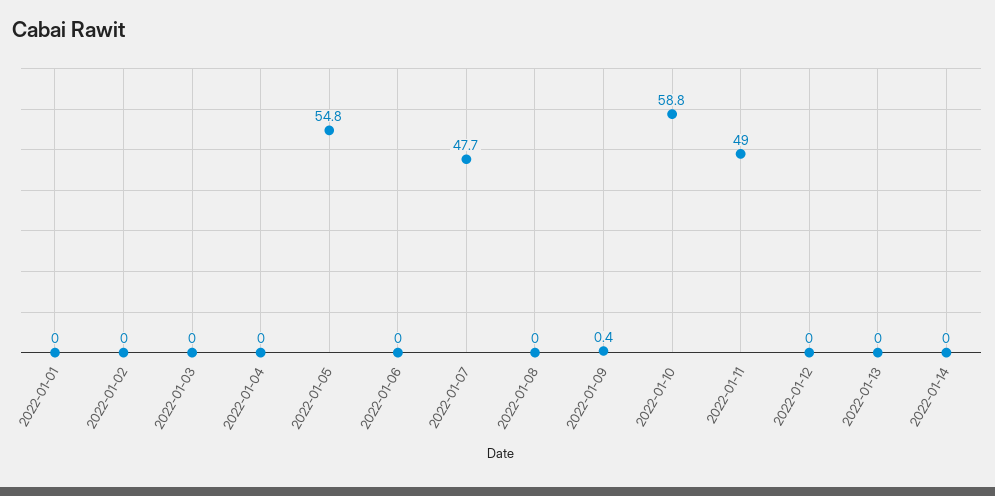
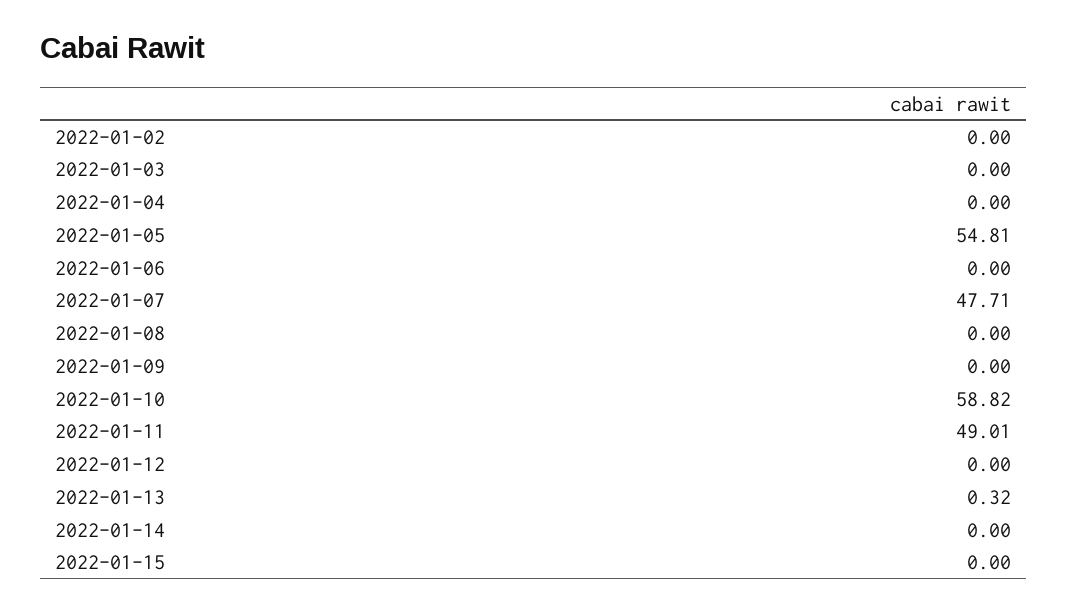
2022-01-01: 0 -> none
2022-01-09: 0.4 -> 0
2022-01-13: 0 -> 0.32
2022-01-15: none -> 0

